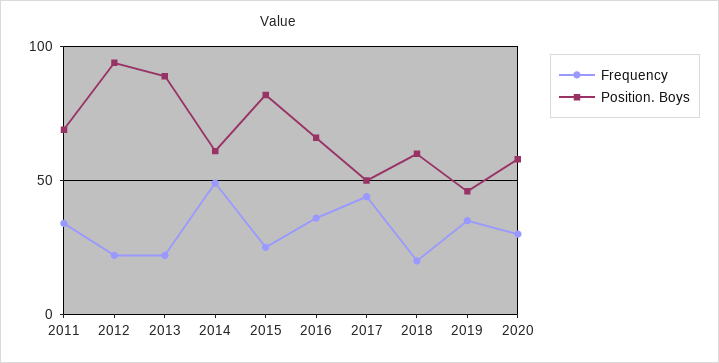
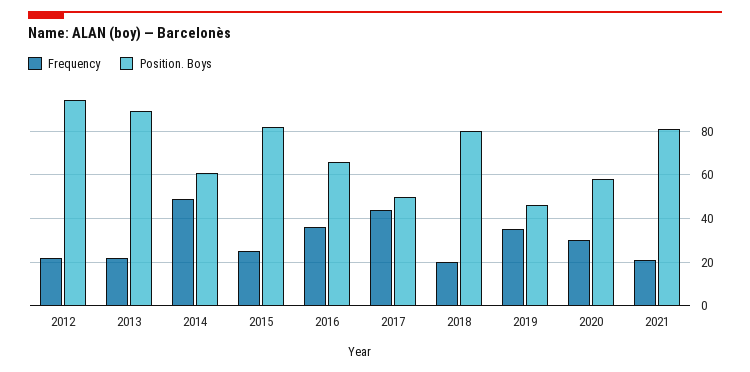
Frequency, 2011: 35 -> none
Position. Boys, 2011: 70 -> none
Position. Boys, 2018: 60 -> 80
Frequency, 2021: none -> 20
Position. Boys, 2021: none -> 80

